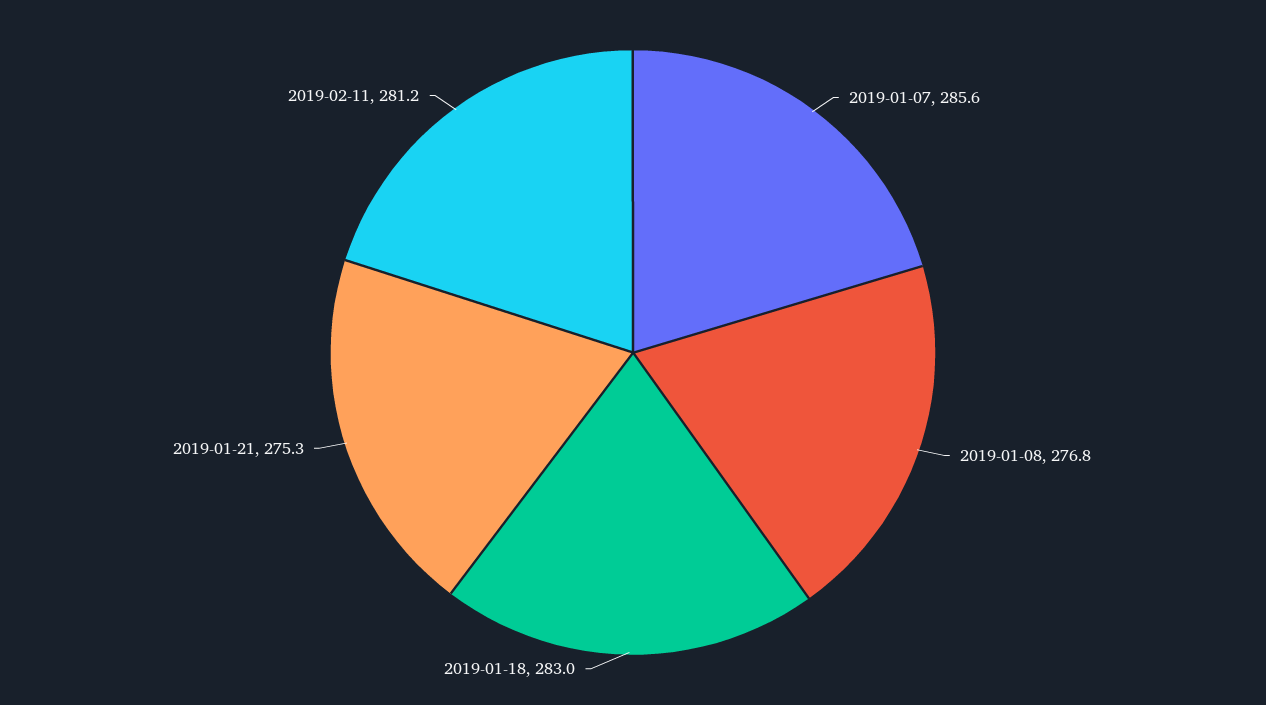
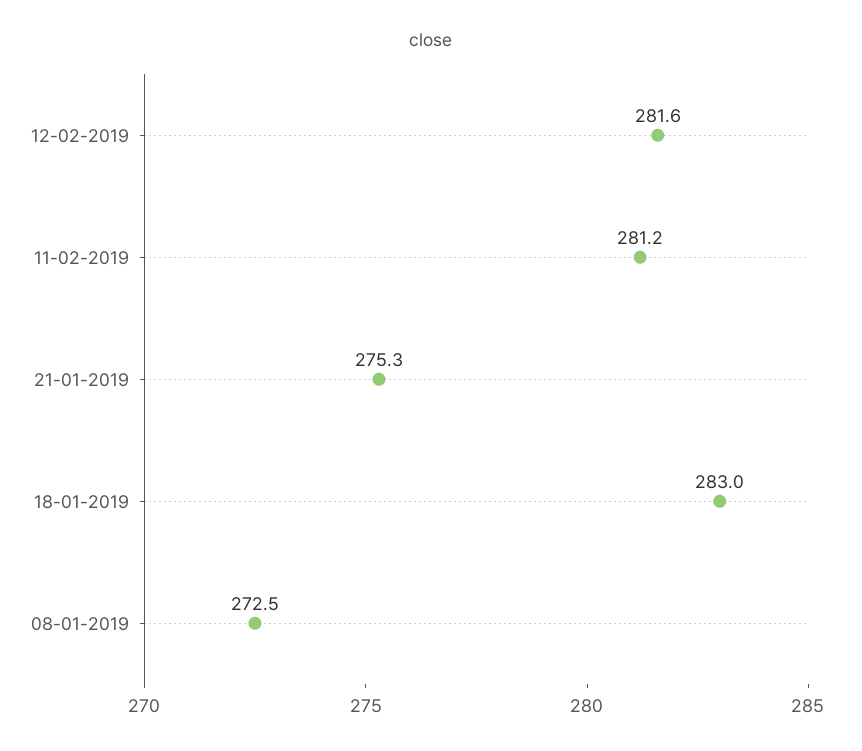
2019-01-07: 285.6 -> none
2019-01-08: 276.8 -> 272.5
12-02-2019: none -> 281.6

